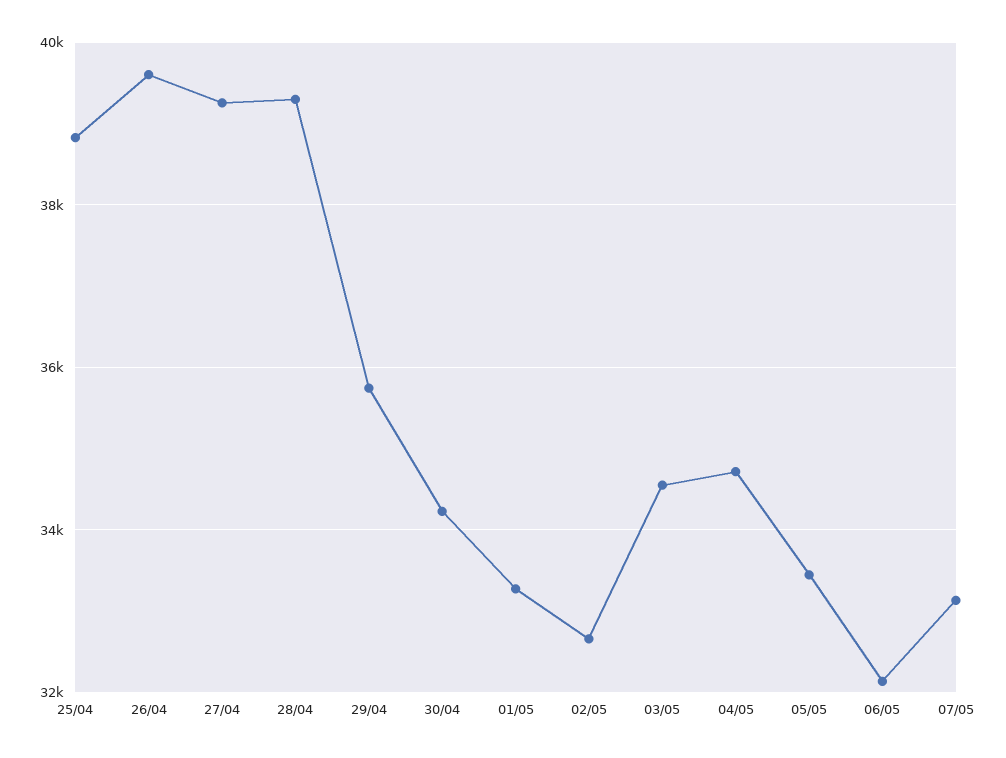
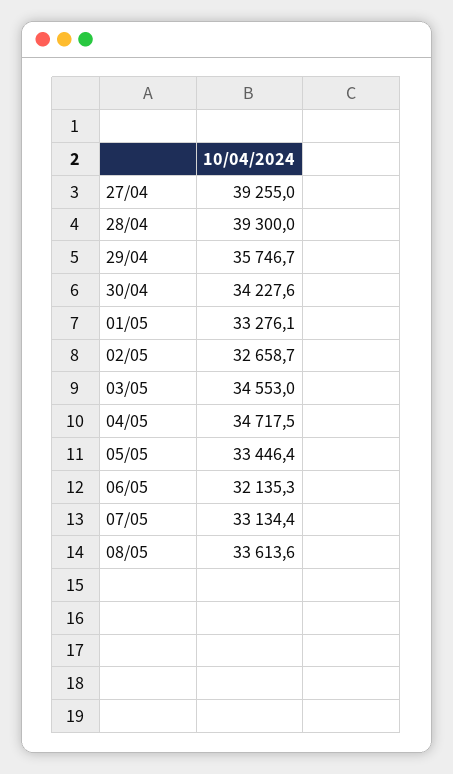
25/04: 38800 -> none
26/04: 39600 -> none
08/05: none -> 33613.6

